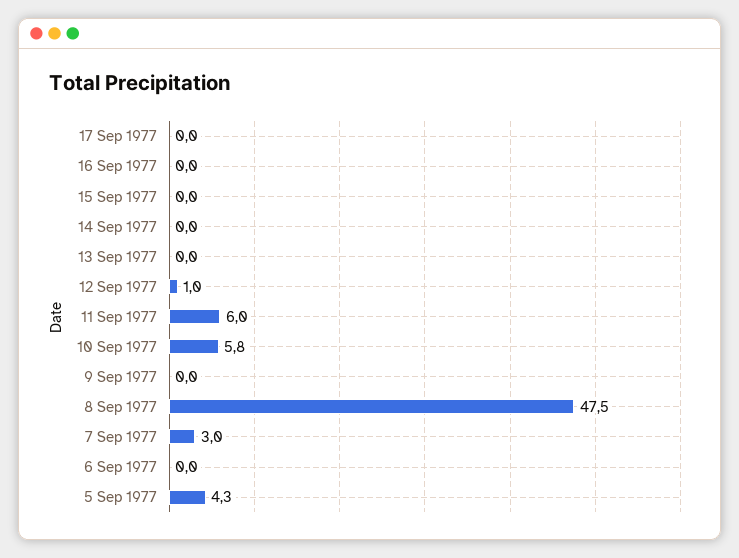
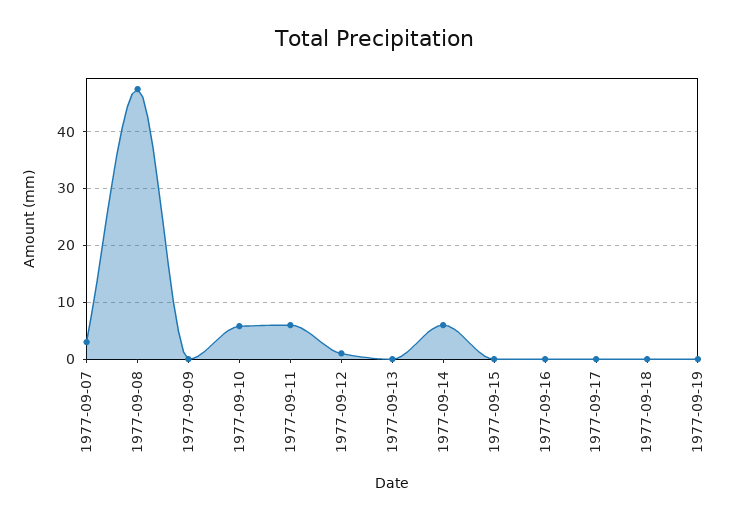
14 Sep 1977: 0 -> 6
6 Sep 1977: 0 -> none
5 Sep 1977: 4.3 -> none
1977-09-18: none -> 0
1977-09-19: none -> 0

